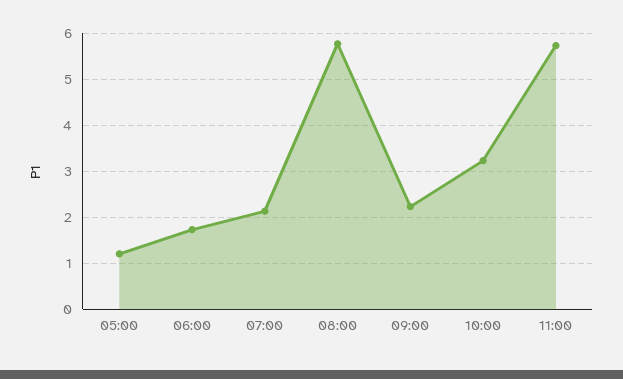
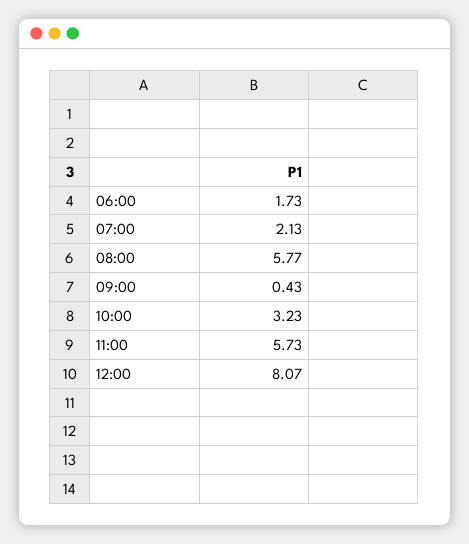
05:00: 1.2 -> none
09:00: 2.2 -> 0.43
12:00: none -> 8.07

